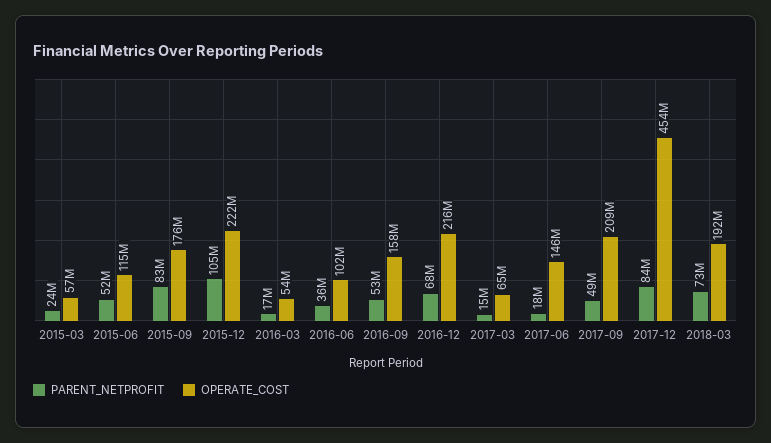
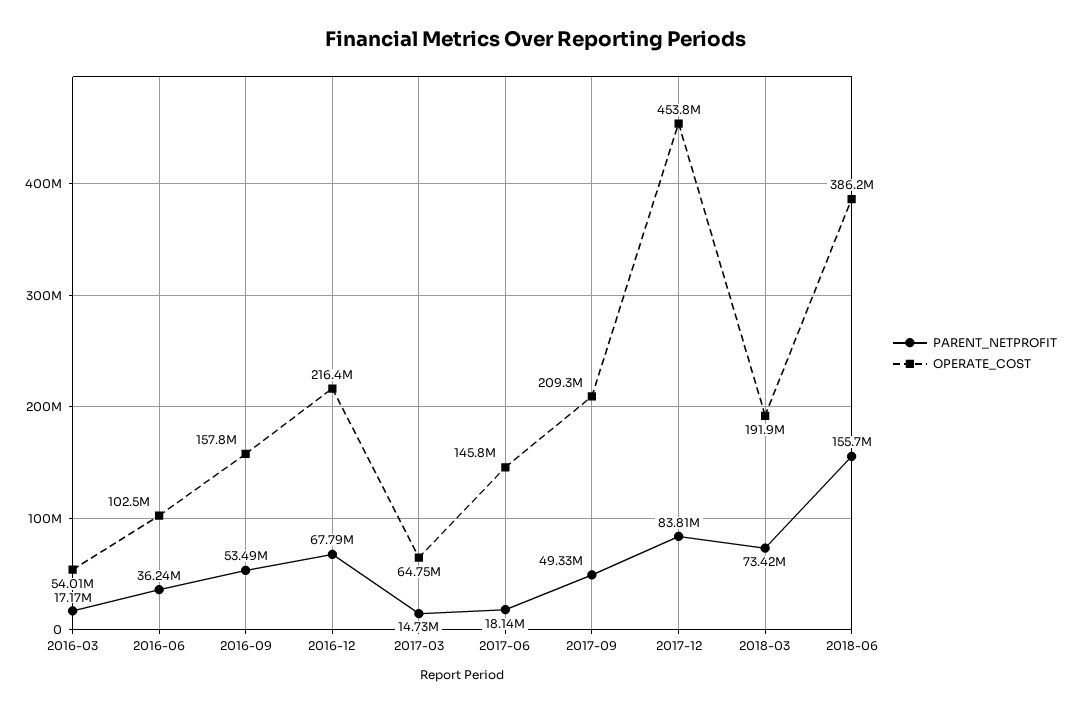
PARENT_NETPROFIT, 2015-03: 24000000 -> none
OPERATE_COST, 2015-03: 57000000 -> none
PARENT_NETPROFIT, 2015-06: 52000000 -> none
OPERATE_COST, 2015-06: 115000000 -> none
PARENT_NETPROFIT, 2015-09: 83000000 -> none
OPERATE_COST, 2015-09: 176000000 -> none
PARENT_NETPROFIT, 2015-12: 105000000 -> none
OPERATE_COST, 2015-12: 222000000 -> none
PARENT_NETPROFIT, 2018-06: none -> 155700000
OPERATE_COST, 2018-06: none -> 386200000

